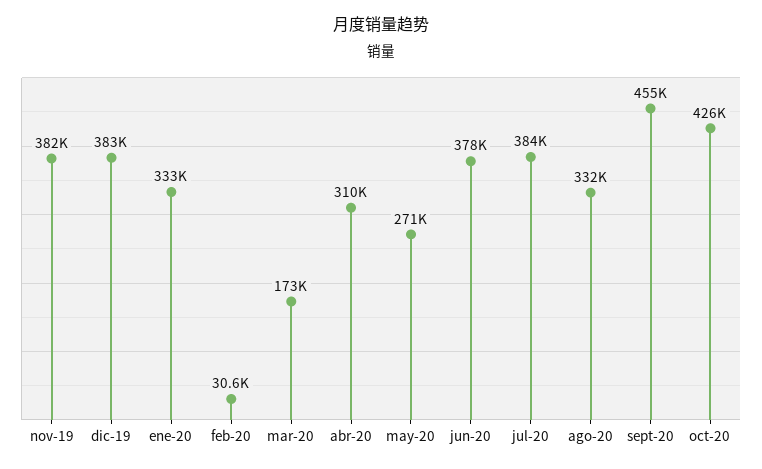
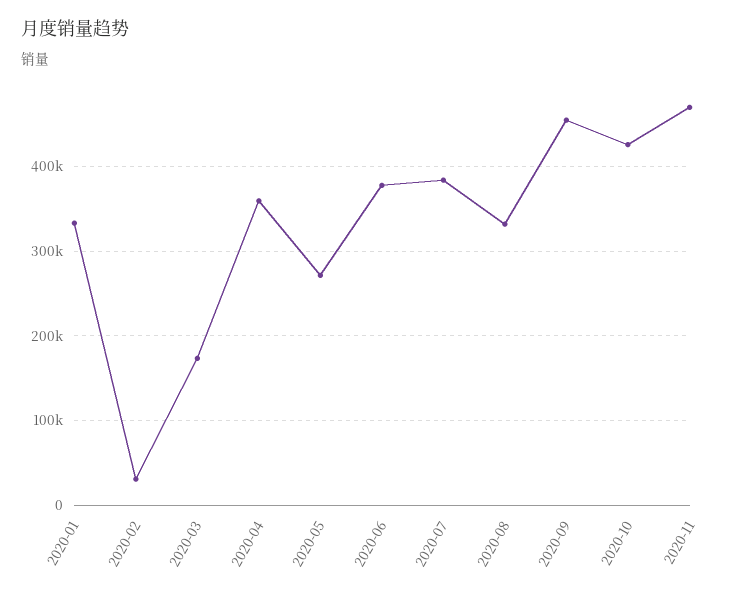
nov-19: 382000 -> none
dic-19: 383000 -> none
abr-20: 310000 -> 360000
2020-11: none -> 470000

